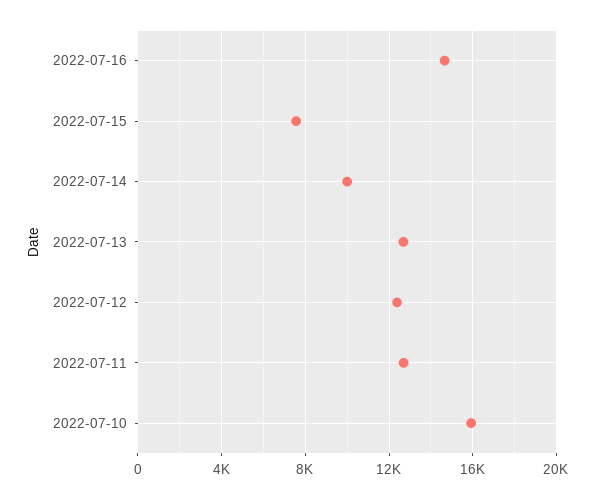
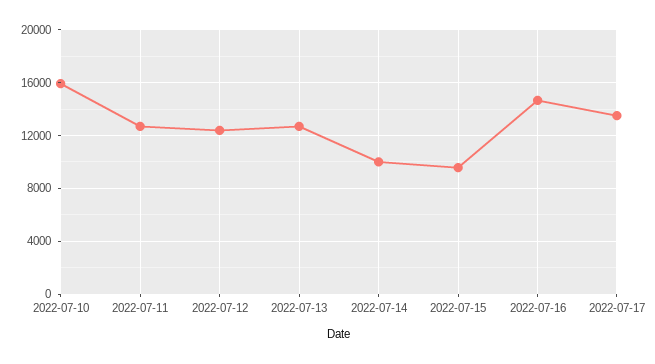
2022-07-15: 7500 -> 9500
2022-07-17: none -> 13500

